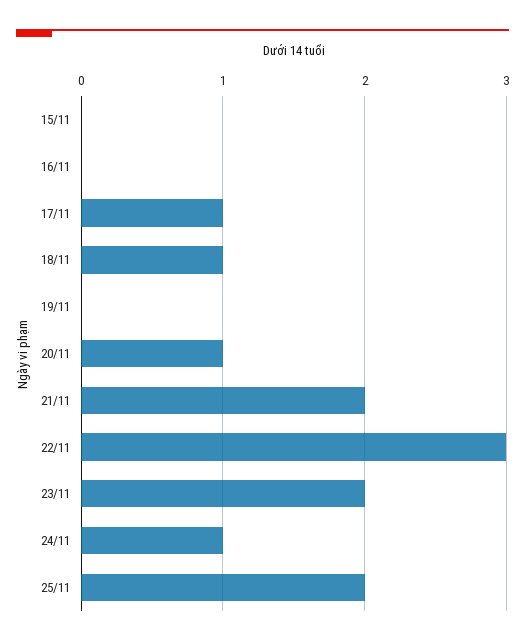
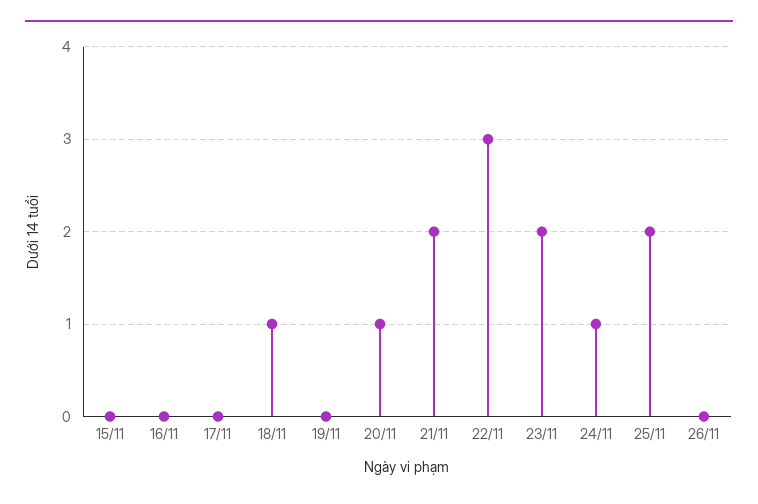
17/11: 1 -> 0
26/11: none -> 0

